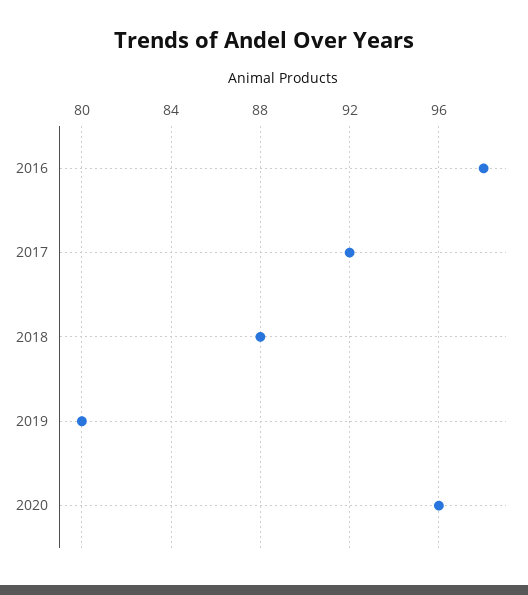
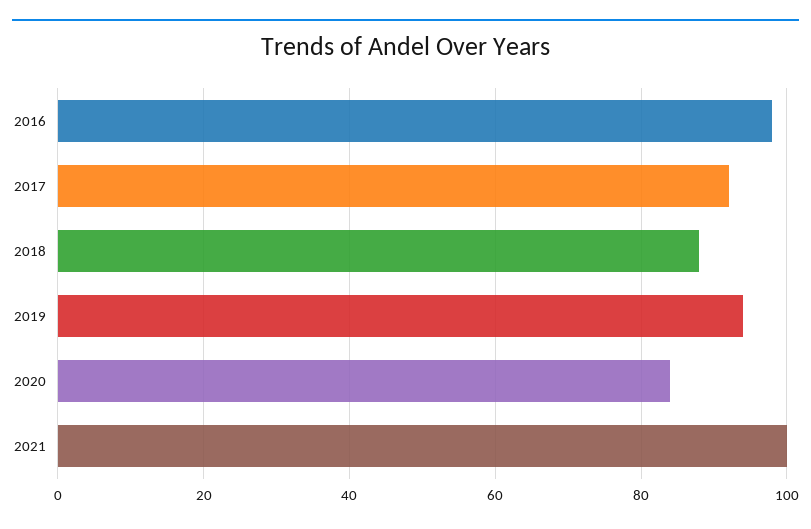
2019: 80 -> 95
2020: 96 -> 85
2021: none -> 100

